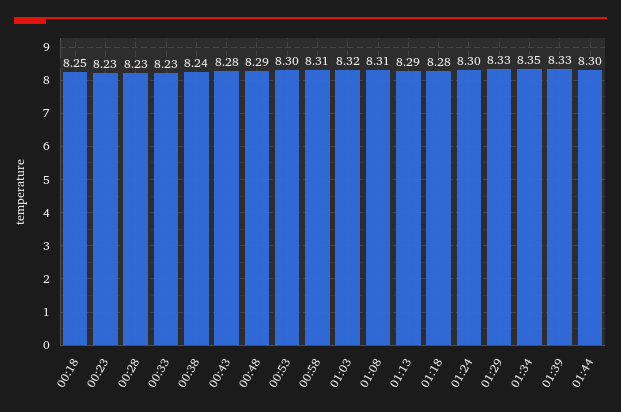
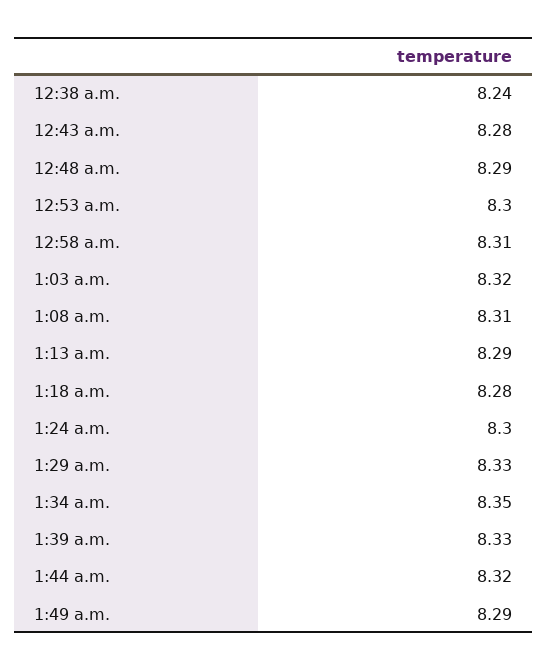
00:18: 8.25 -> none
00:23: 8.23 -> none
00:28: 8.23 -> none
00:33: 8.23 -> none
01:44: 8.3 -> 8.32
1:49 a.m.: none -> 8.29

